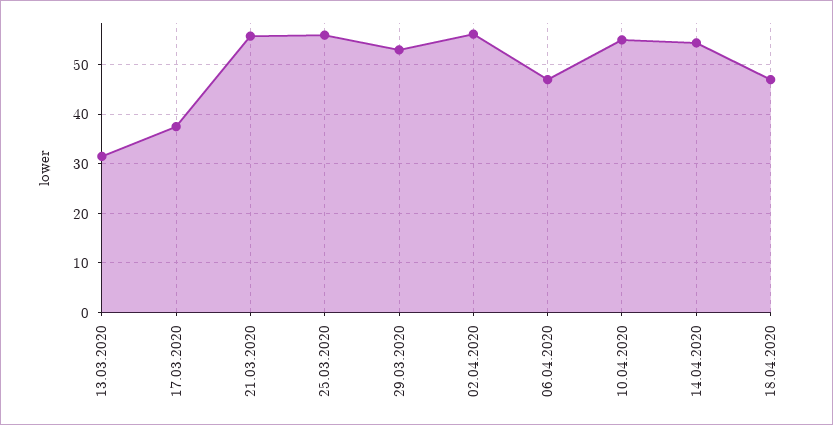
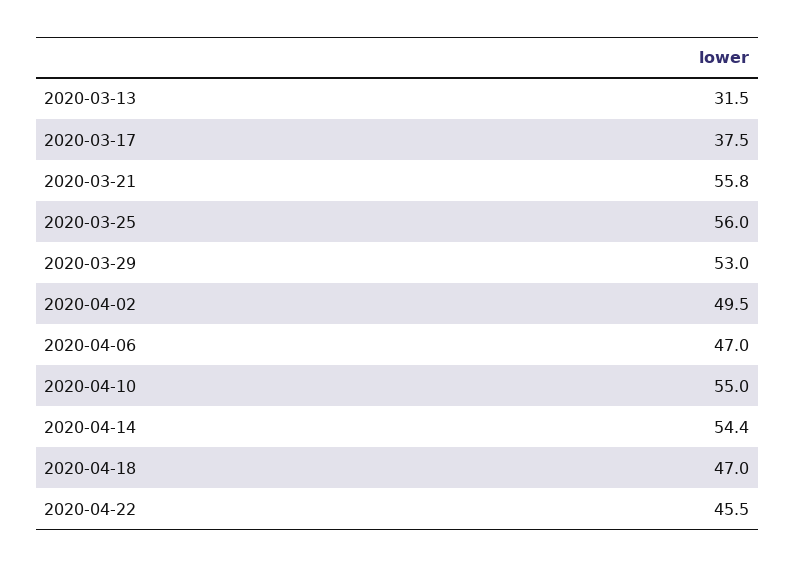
02.04.2020: 56 -> 49.5
2020-04-22: none -> 45.5

